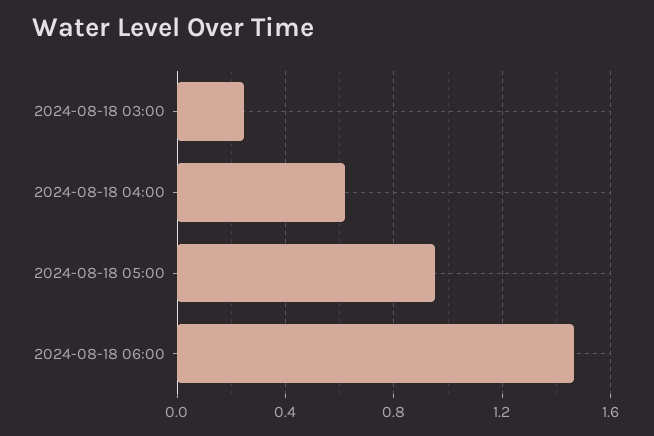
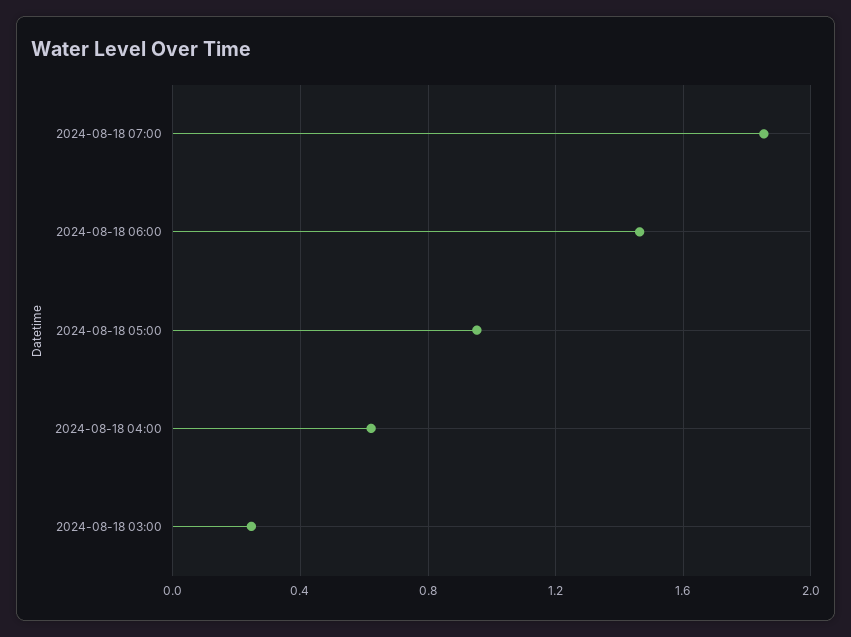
2024-08-18 07:00: none -> 1.85

